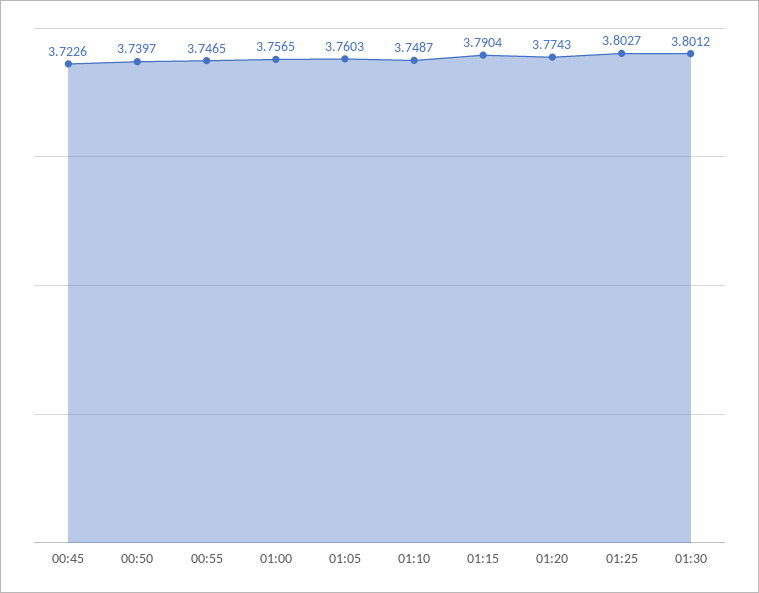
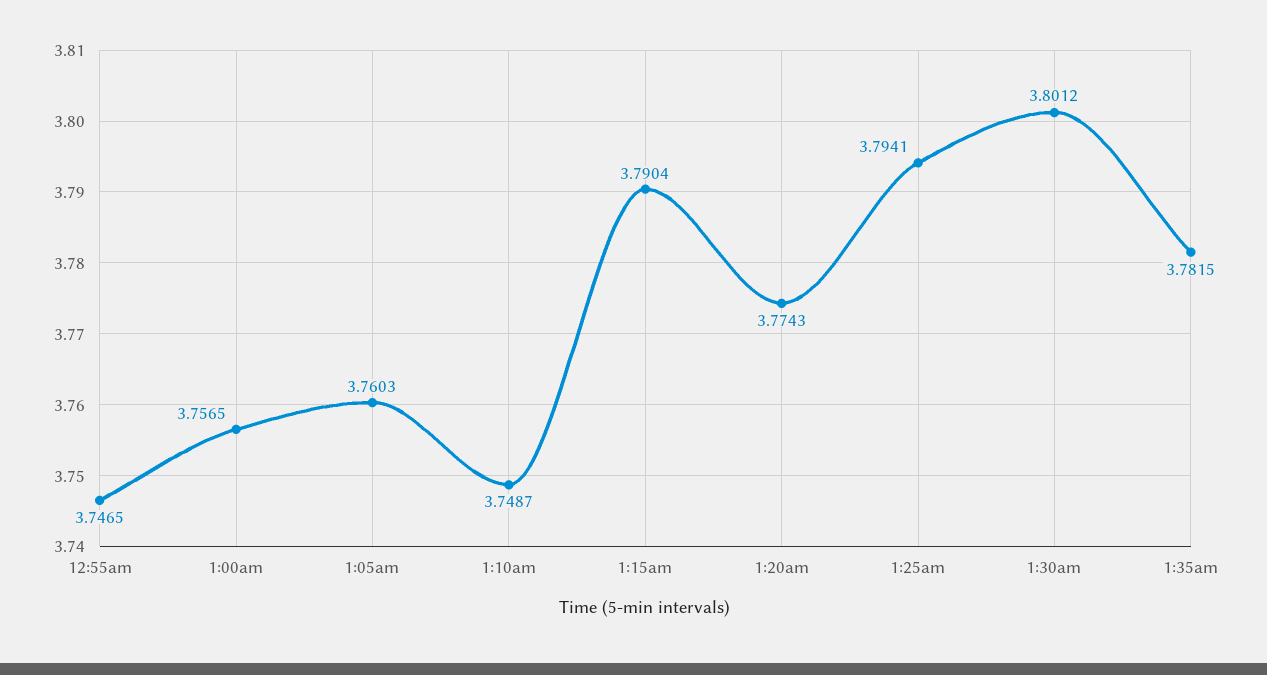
00:45: 3.7226 -> none
00:50: 3.7397 -> none
01:25: 3.8027 -> 3.7941
1:35am: none -> 3.7815

